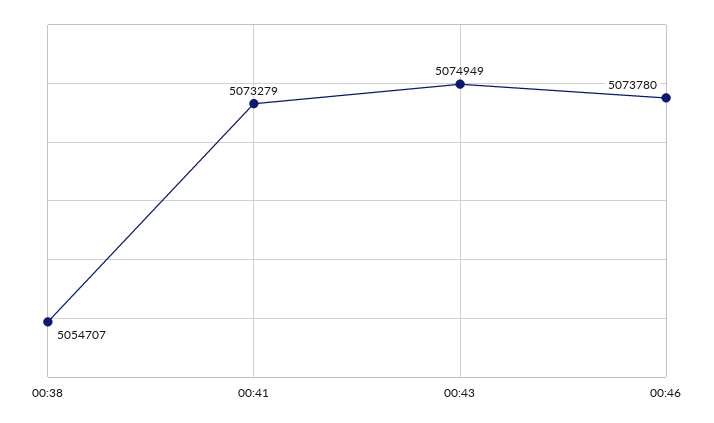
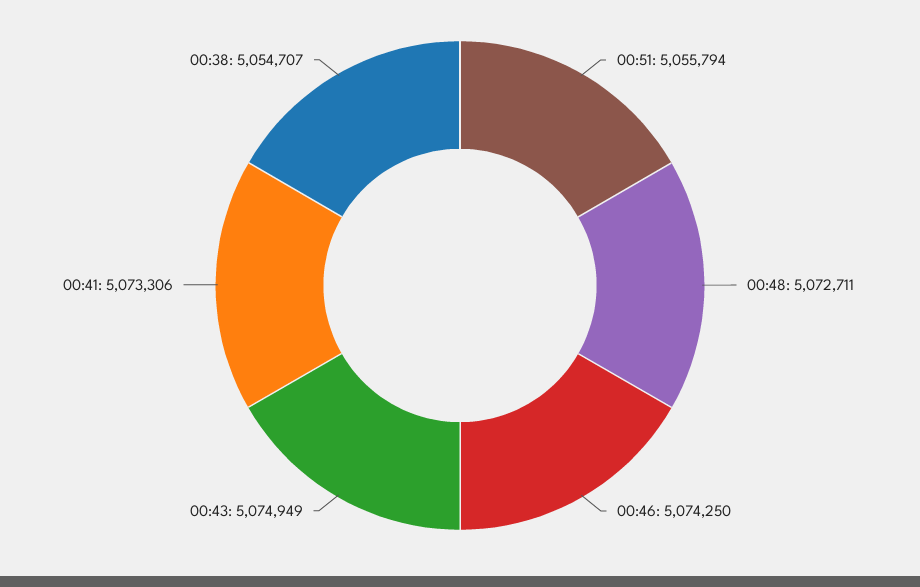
00:41: 5073279 -> 5073306
00:46: 5073780 -> 5074250
00:51: none -> 5055794
00:48: none -> 5072711

